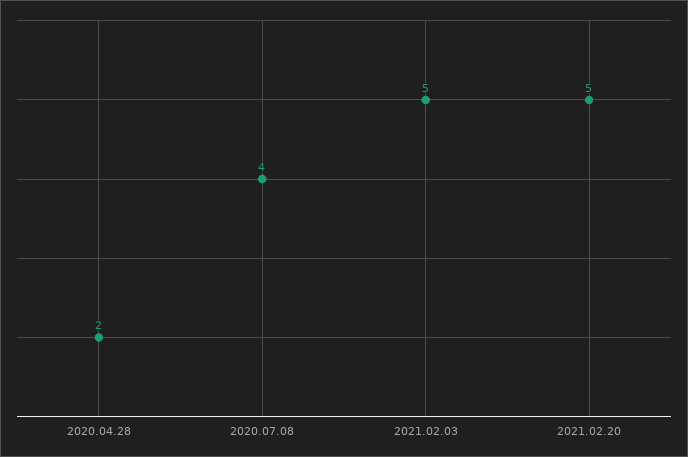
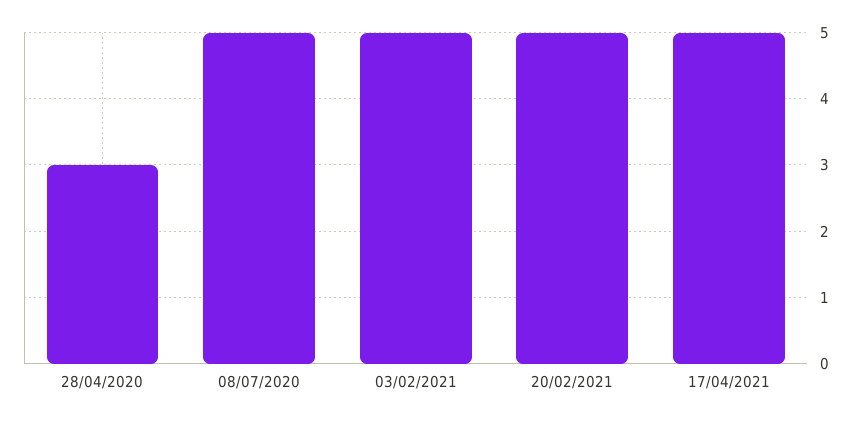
2020.04.28: 2 -> 3
2020.07.08: 4 -> 5
17/04/2021: none -> 5

